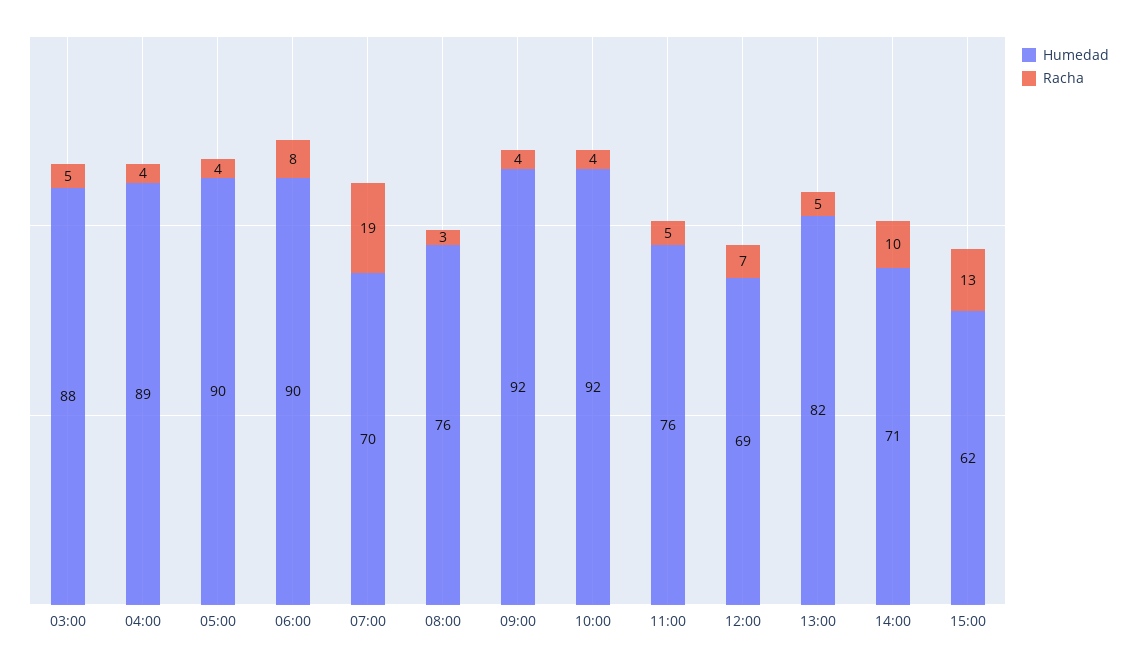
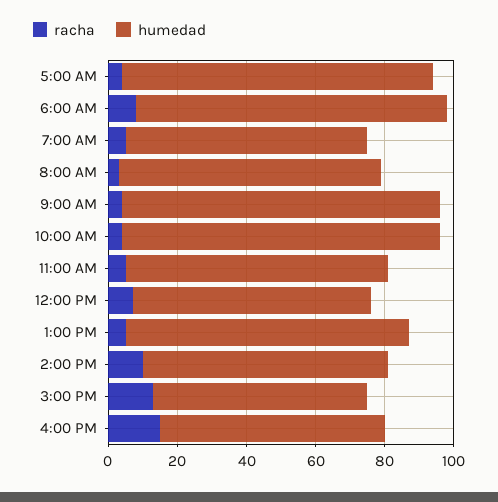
Humedad, 03:00: 88 -> none
Racha, 03:00: 5 -> none
Humedad, 04:00: 89 -> none
Racha, 04:00: 4 -> none
Racha, 07:00: 19 -> 5
Racha, 4:00 PM: none -> 15
Humedad, 4:00 PM: none -> 65

